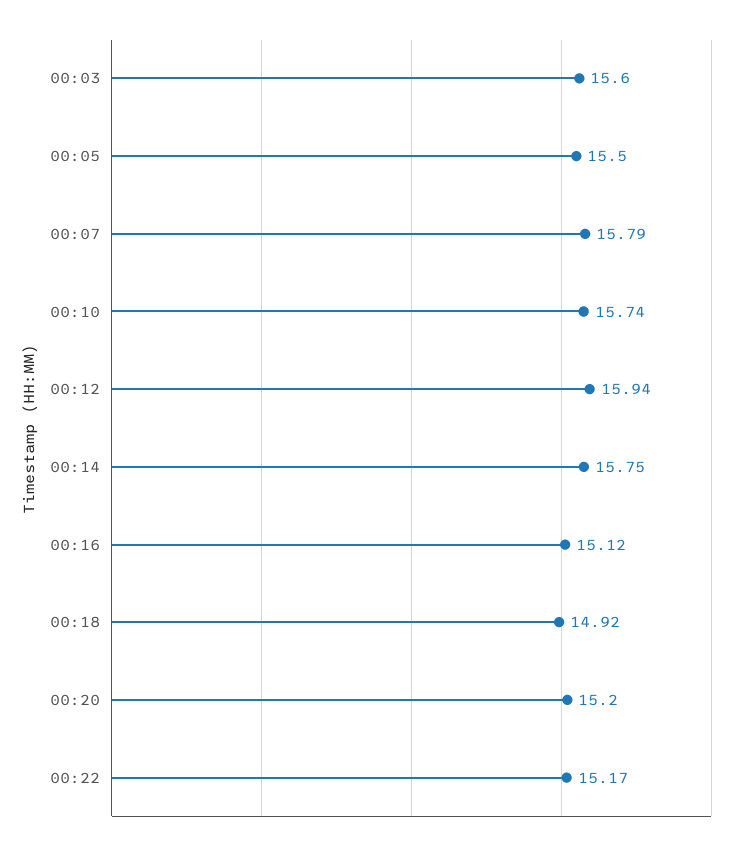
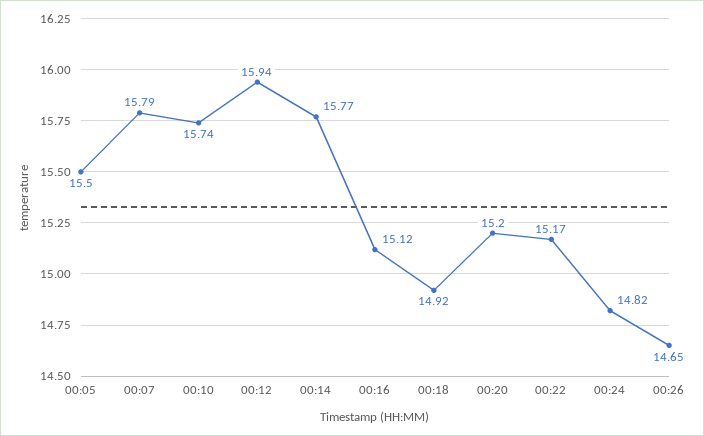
00:03: 15.6 -> none
00:14: 15.75 -> 15.77
00:24: none -> 14.82
00:26: none -> 14.65

